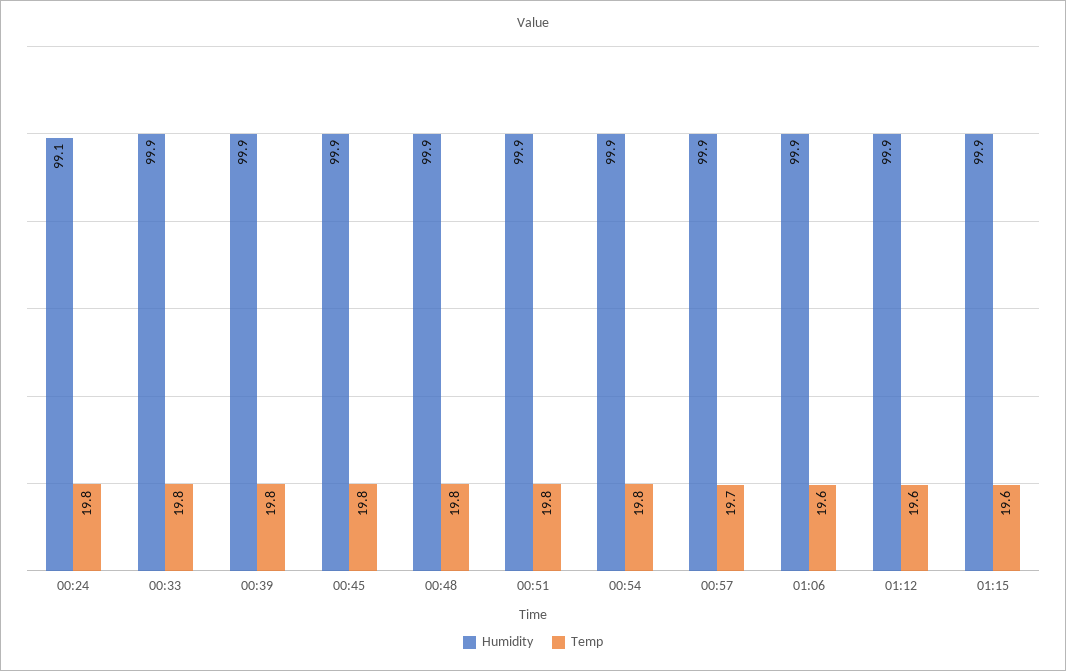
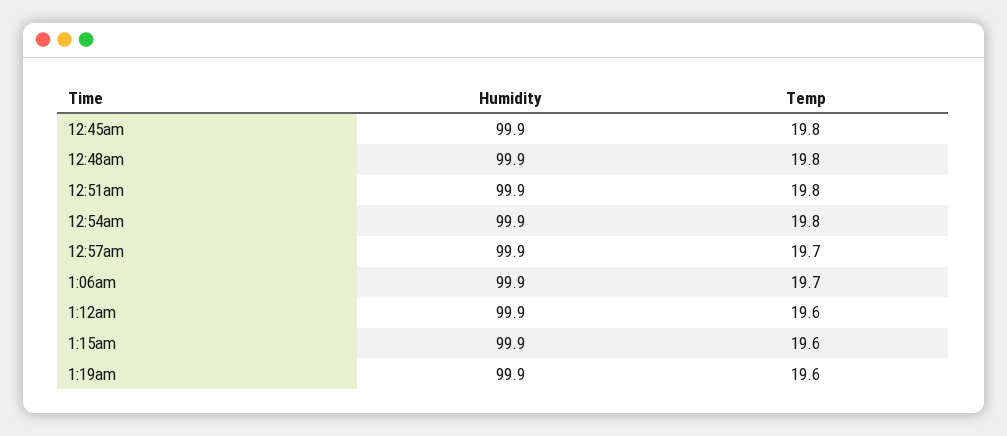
Humidity, 00:24: 99.1 -> none
Temp, 00:24: 19.8 -> none
Humidity, 00:33: 99.9 -> none
Temp, 00:33: 19.8 -> none
Humidity, 00:39: 99.9 -> none
Temp, 00:39: 19.8 -> none
Temp, 01:06: 19.6 -> 19.7
Humidity, 1:19am: none -> 99.9
Temp, 1:19am: none -> 19.6

